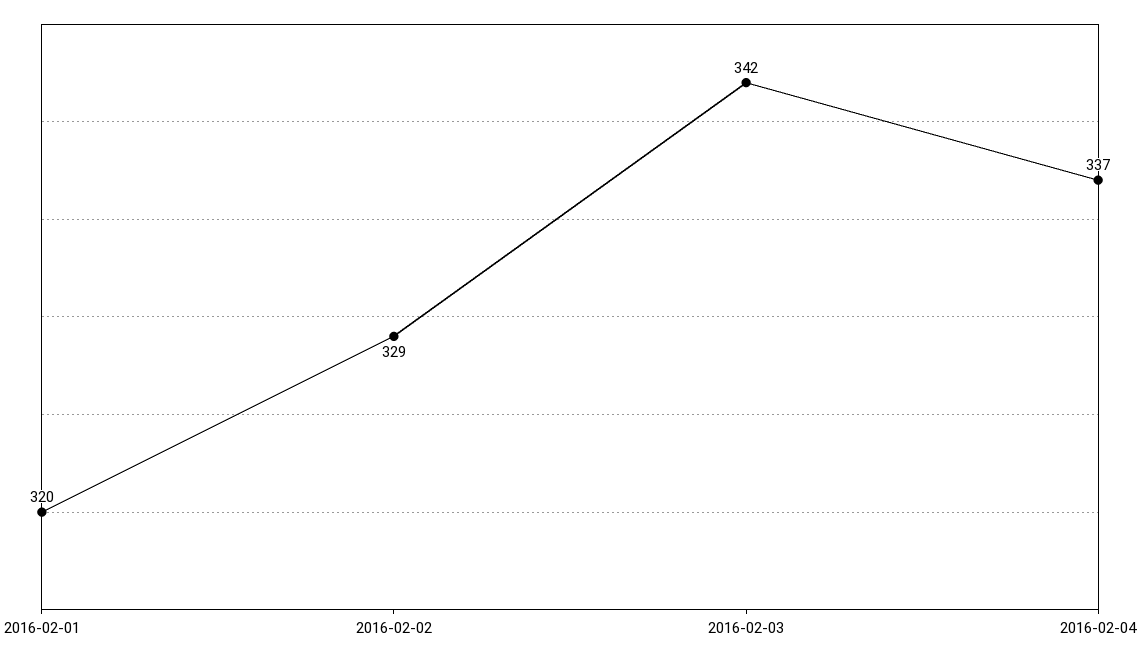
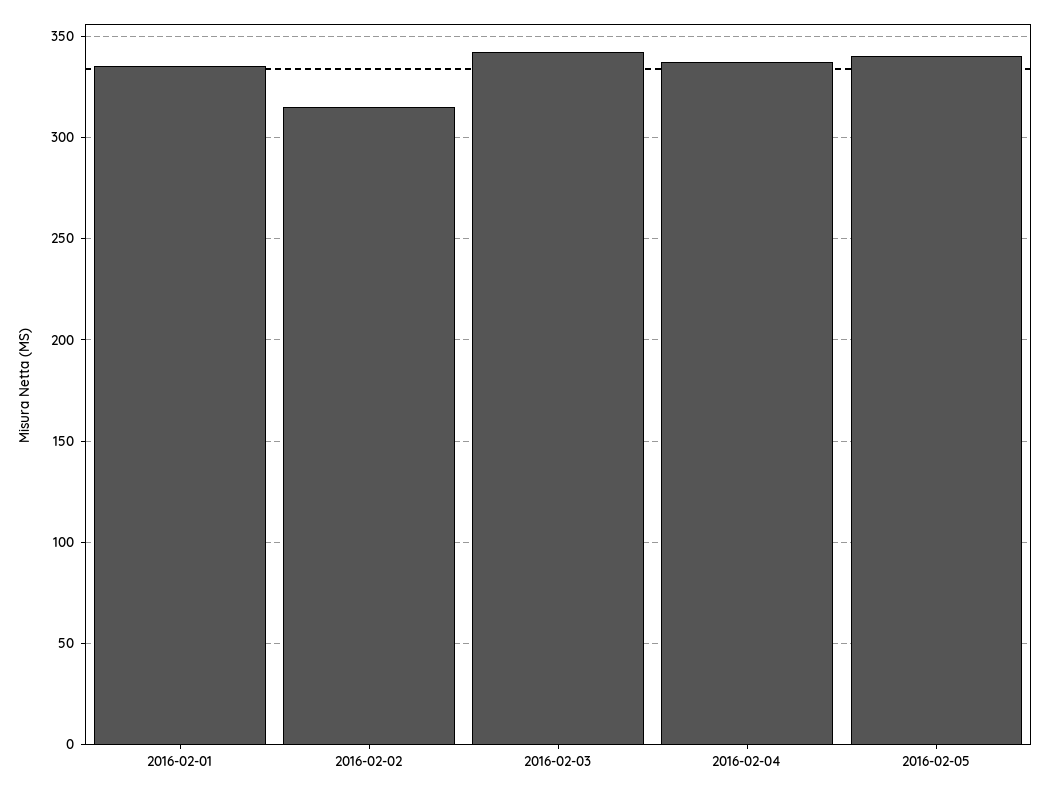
2016-02-01: 320 -> 335
2016-02-02: 329 -> 315
2016-02-05: none -> 340

